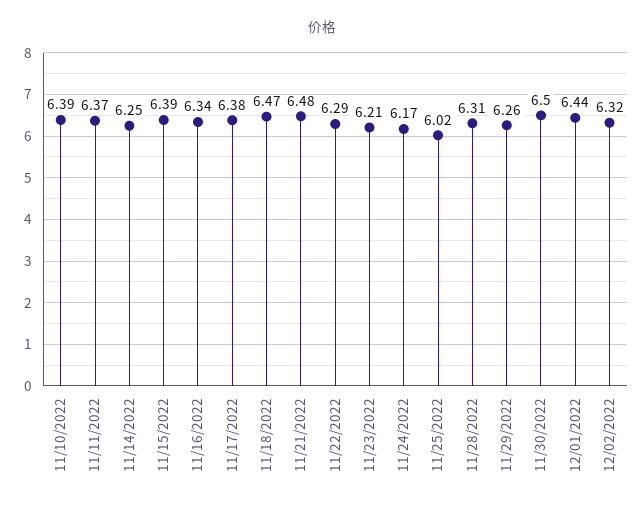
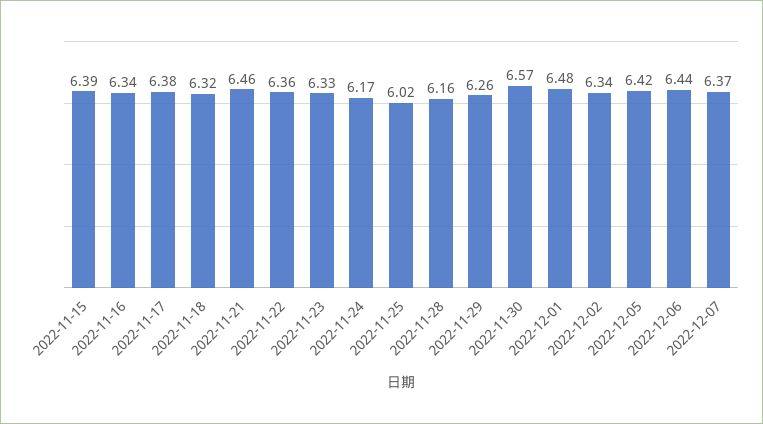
11/10/2022: 6.39 -> none
11/11/2022: 6.37 -> none
11/14/2022: 6.25 -> none
11/18/2022: 6.47 -> 6.32
11/21/2022: 6.48 -> 6.46
11/22/2022: 6.29 -> 6.36
11/23/2022: 6.21 -> 6.33
11/28/2022: 6.31 -> 6.16
11/30/2022: 6.5 -> 6.57
12/01/2022: 6.44 -> 6.48
12/02/2022: 6.32 -> 6.34
2022-12-05: none -> 6.42
2022-12-06: none -> 6.44
2022-12-07: none -> 6.37

